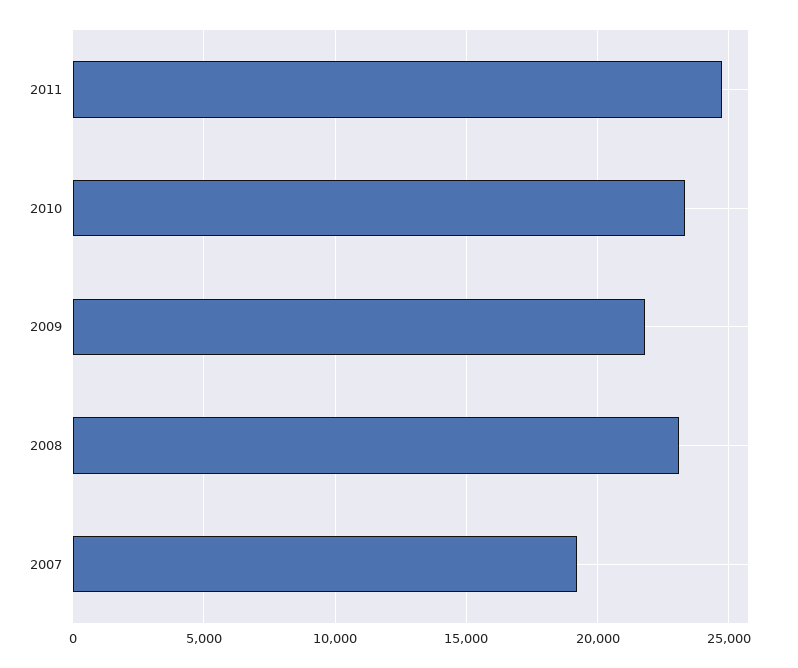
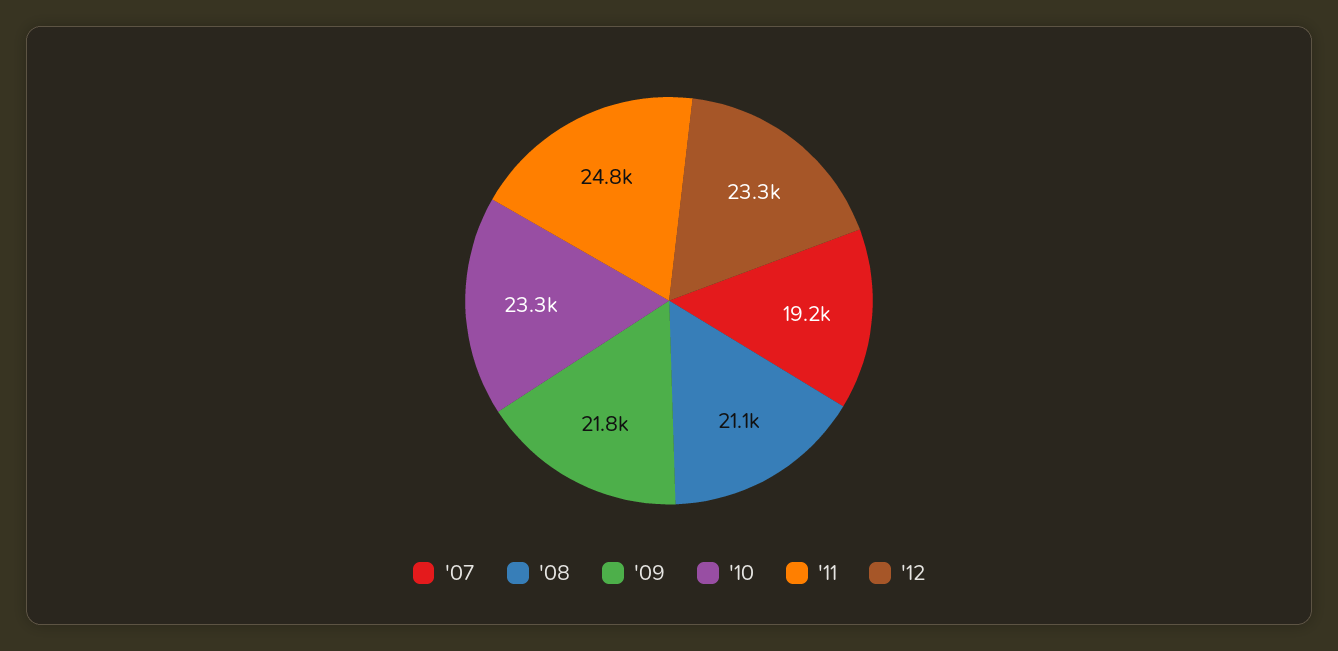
2008: 23000 -> 21100
'12: none -> 23300

